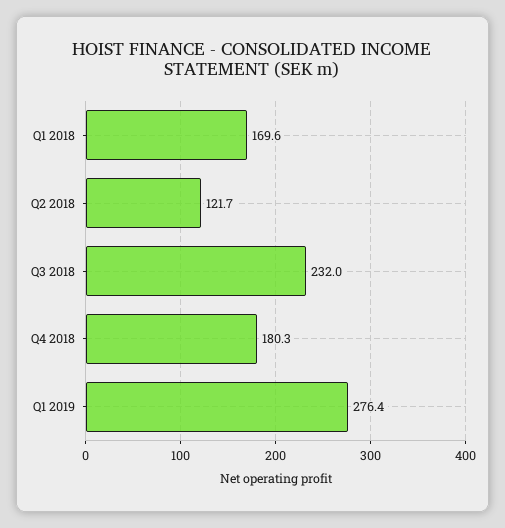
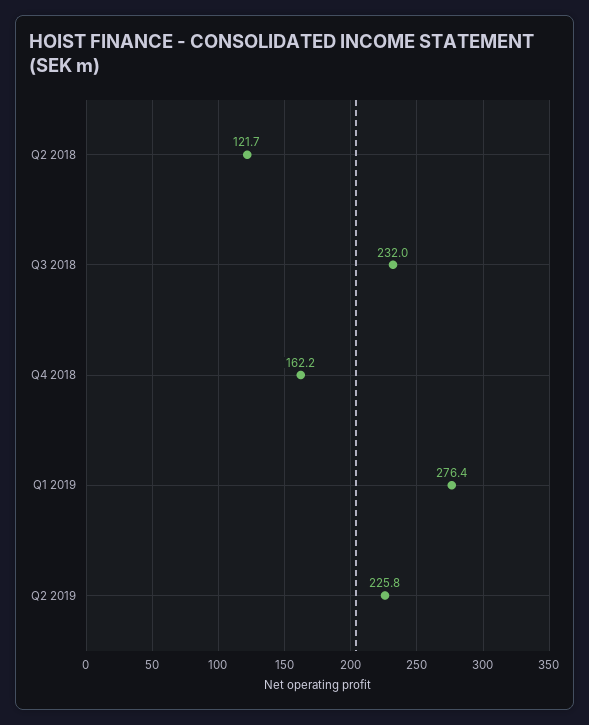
Q1 2018: 169.6 -> none
Q4 2018: 180.3 -> 162.2
Q2 2019: none -> 225.8

